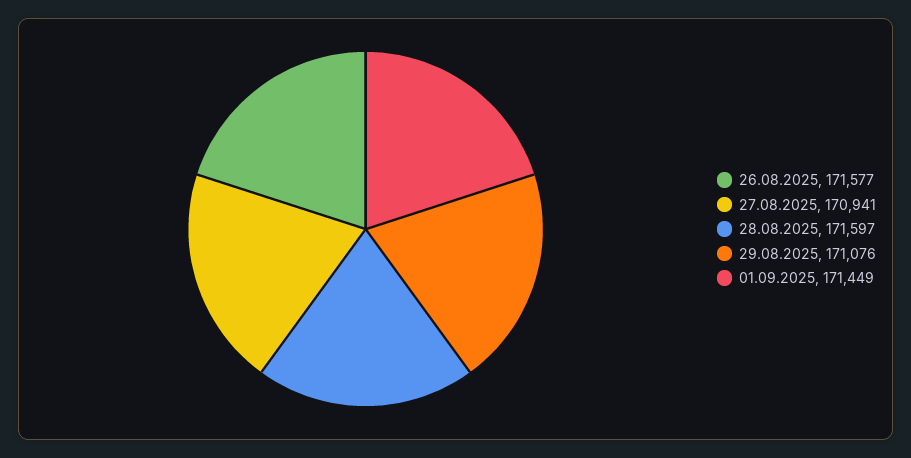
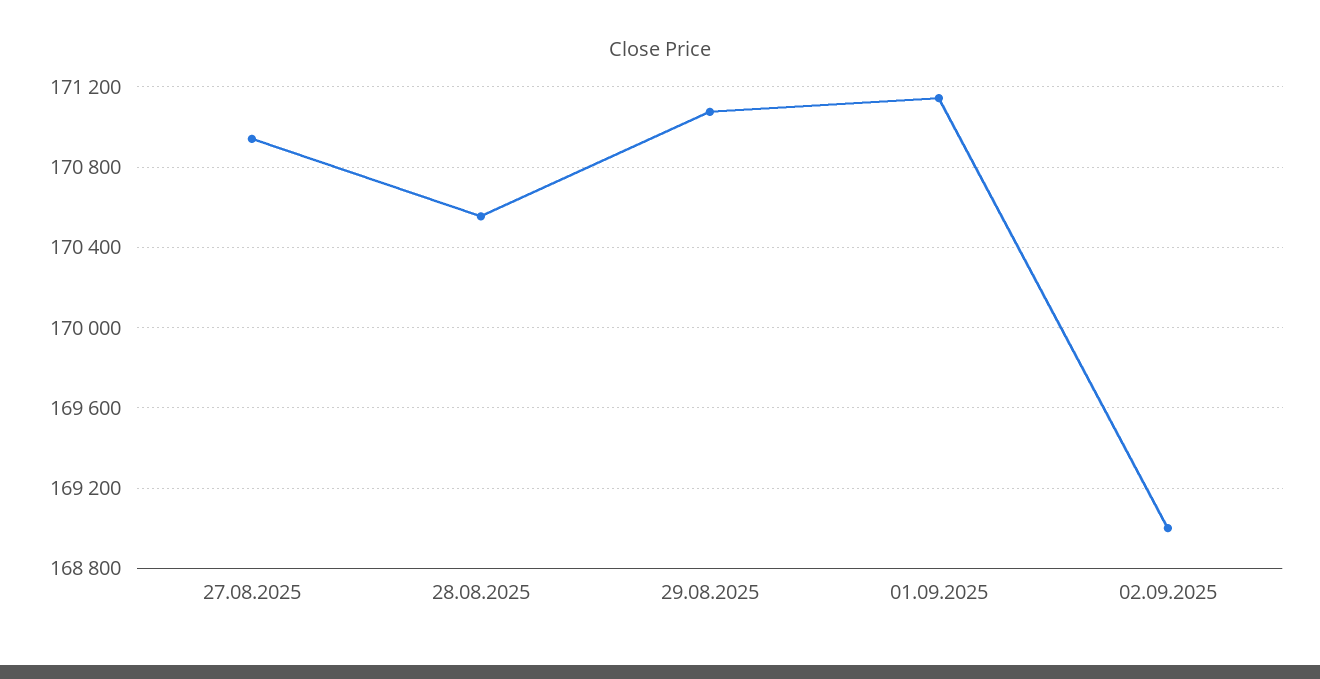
26.08.2025: 171577 -> none
28.08.2025: 171597 -> 170550
01.09.2025: 171449 -> 171150
02.09.2025: none -> 169000

